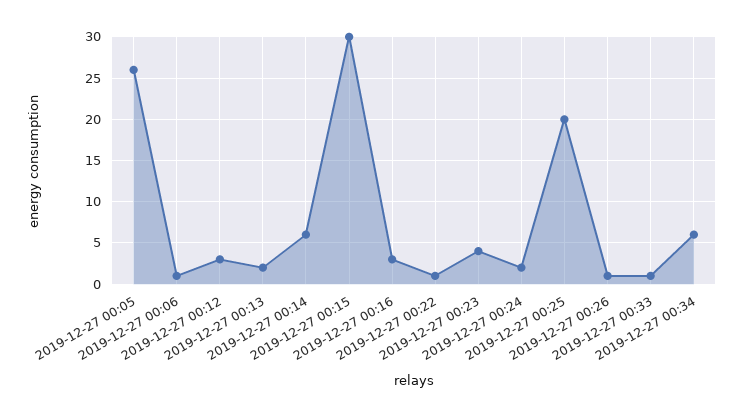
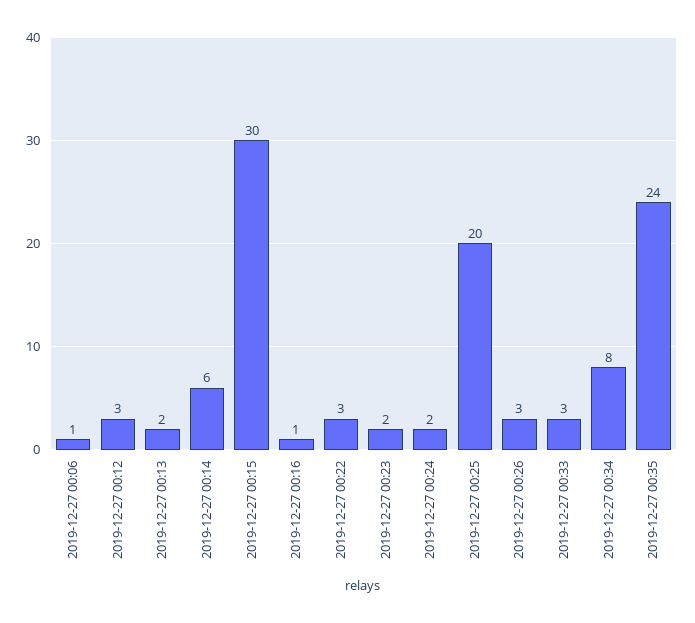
2019-12-27 00:05: 26 -> none
2019-12-27 00:16: 3 -> 1
2019-12-27 00:22: 1 -> 3
2019-12-27 00:23: 4 -> 2
2019-12-27 00:26: 1 -> 3
2019-12-27 00:33: 1 -> 3
2019-12-27 00:34: 6 -> 8
2019-12-27 00:35: none -> 24

